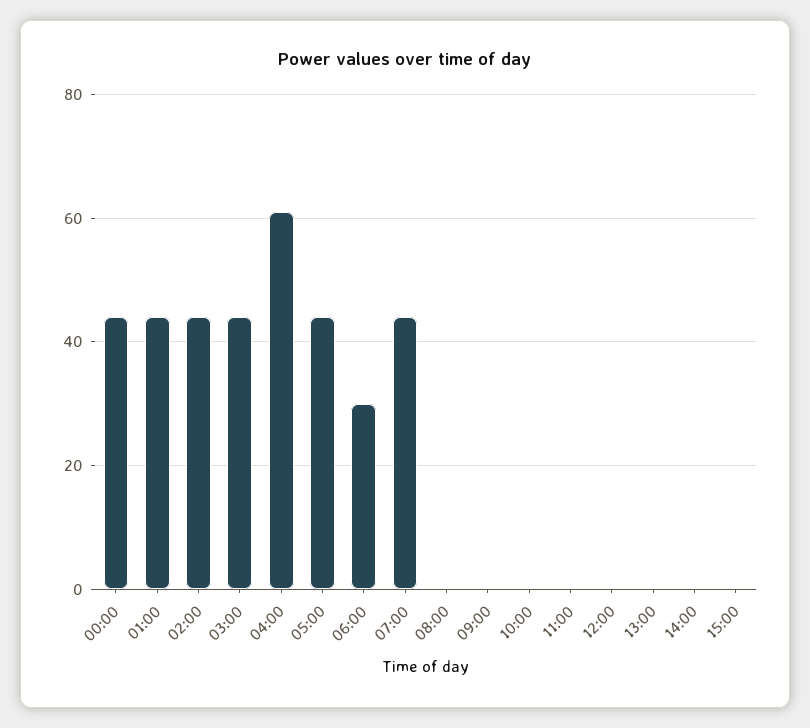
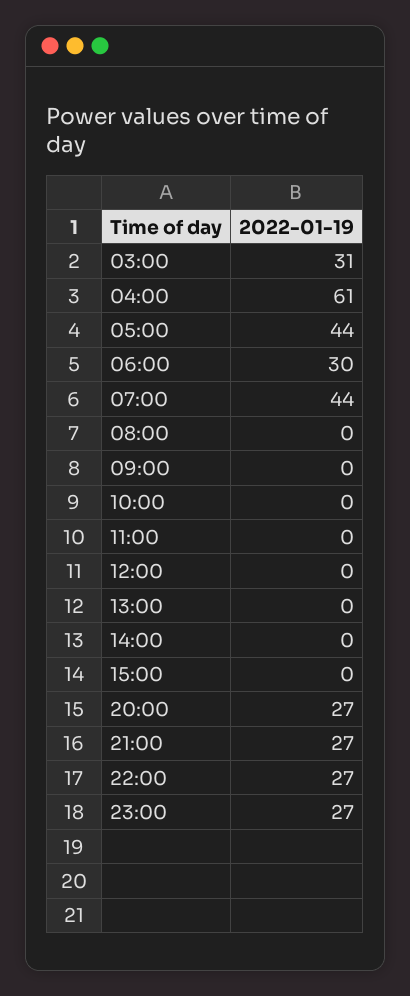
00:00: 45 -> none
01:00: 45 -> none
02:00: 45 -> none
03:00: 45 -> 31
20:00: none -> 27
21:00: none -> 27
22:00: none -> 27
23:00: none -> 27

